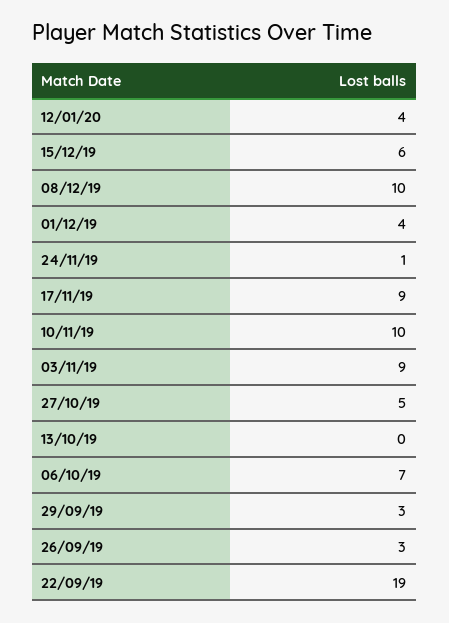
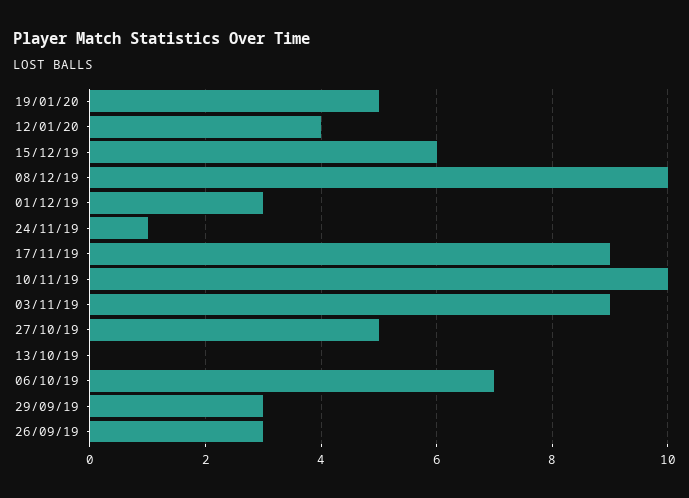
01/12/19: 4 -> 3
22/09/19: 19 -> none
19/01/20: none -> 5

